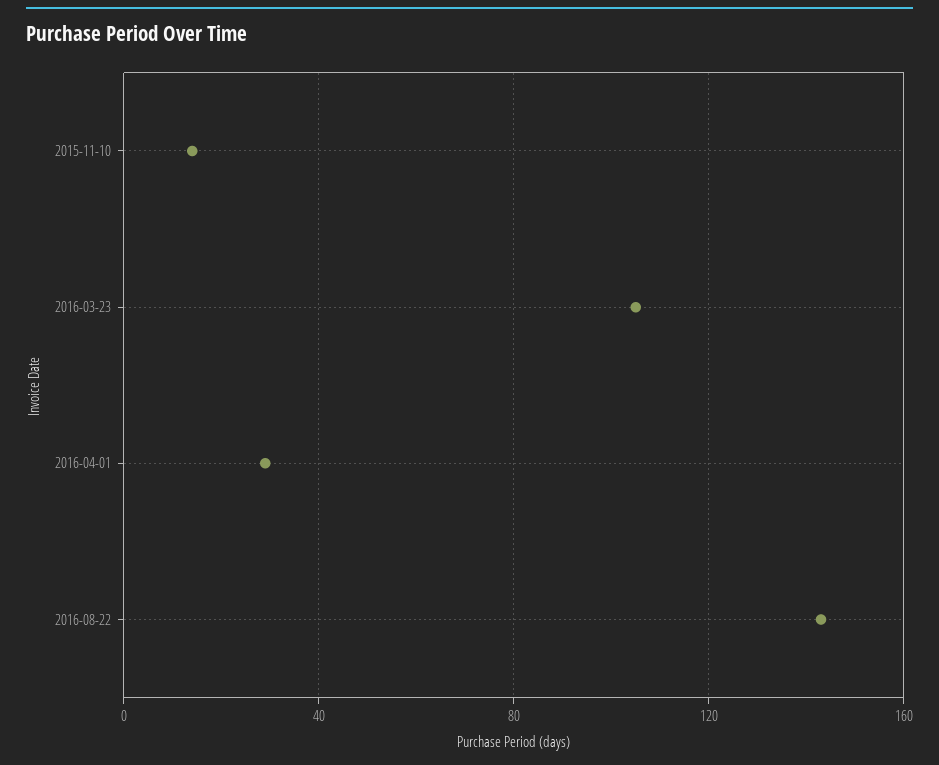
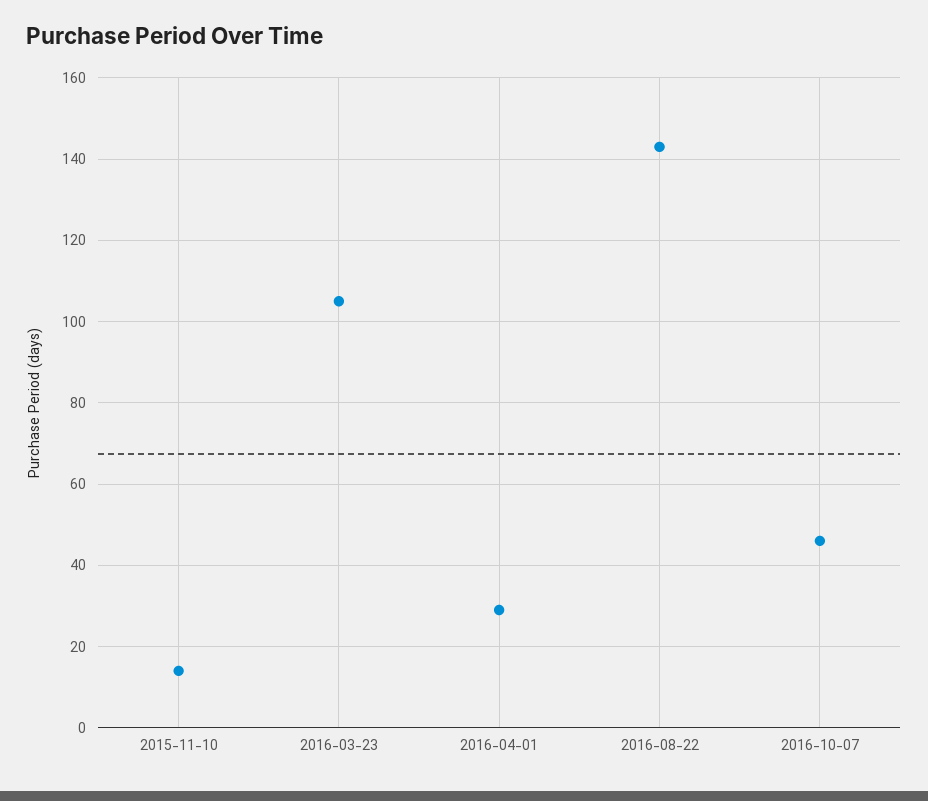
2016-10-07: none -> 45

